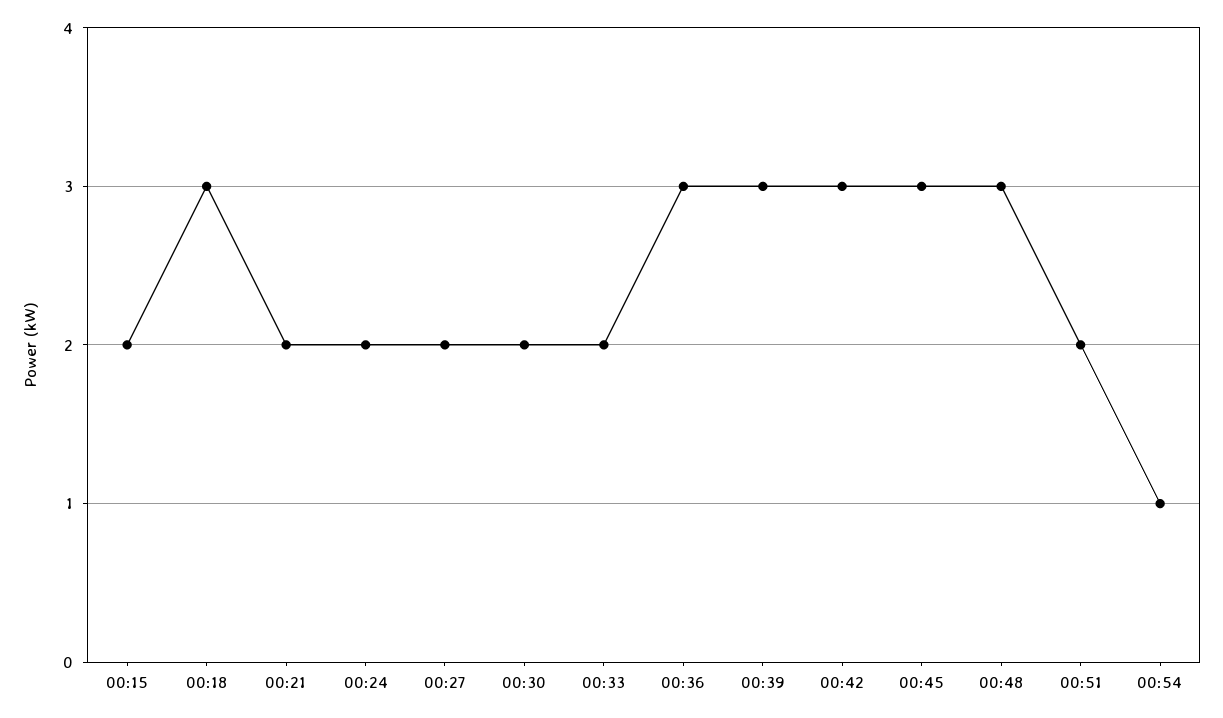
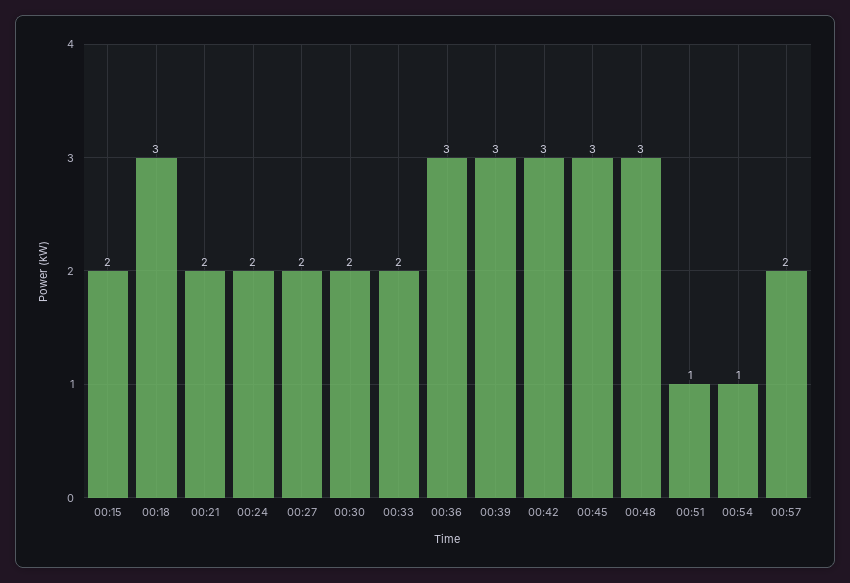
00:51: 2 -> 1
00:57: none -> 2

